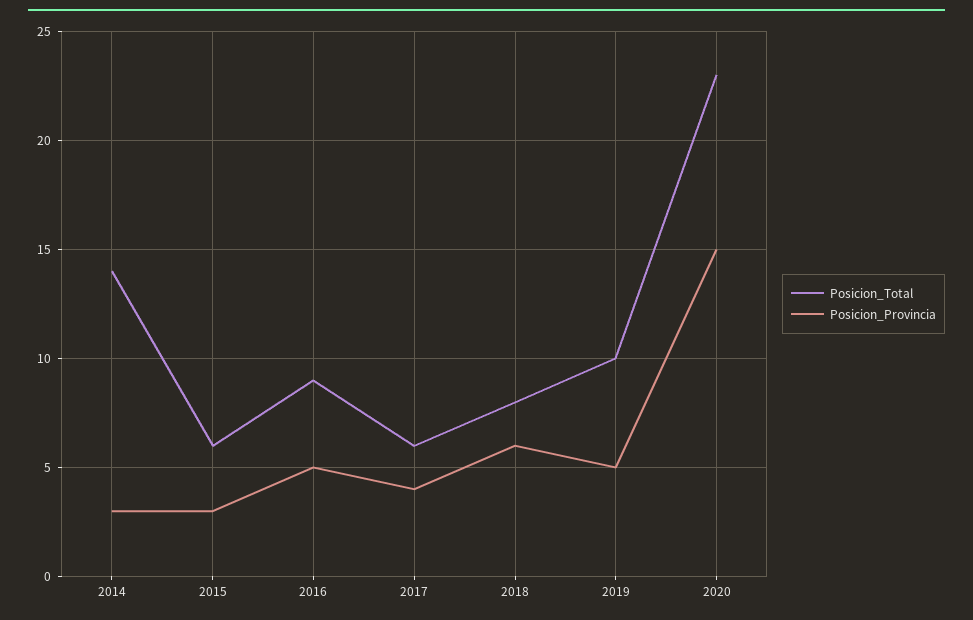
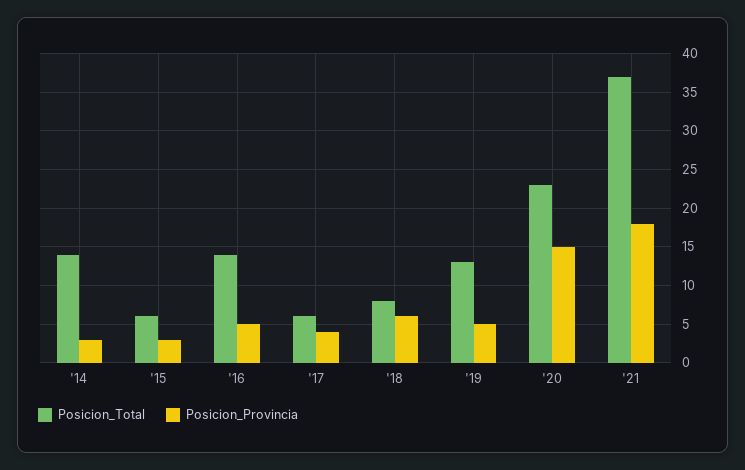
Posicion_Total, 2016: 9 -> 14
Posicion_Total, 2019: 10 -> 13
Posicion_Total, '21: none -> 37
Posicion_Provincia, '21: none -> 18

